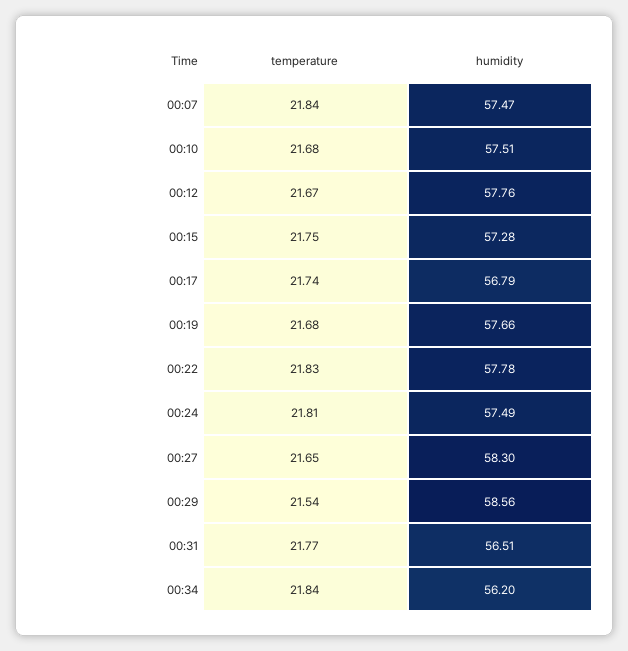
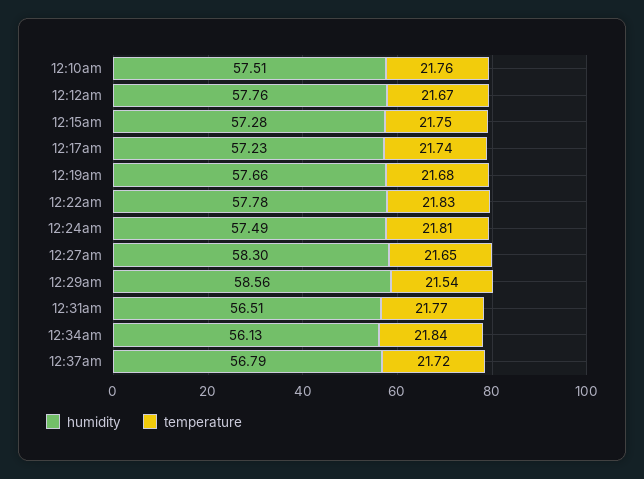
temperature, 00:07: 21.84 -> none
humidity, 00:07: 57.47 -> none
temperature, 00:10: 21.68 -> 21.76
humidity, 00:17: 56.79 -> 57.23
humidity, 00:34: 56.2 -> 56.13
humidity, 12:37am: none -> 56.79
temperature, 12:37am: none -> 21.72

